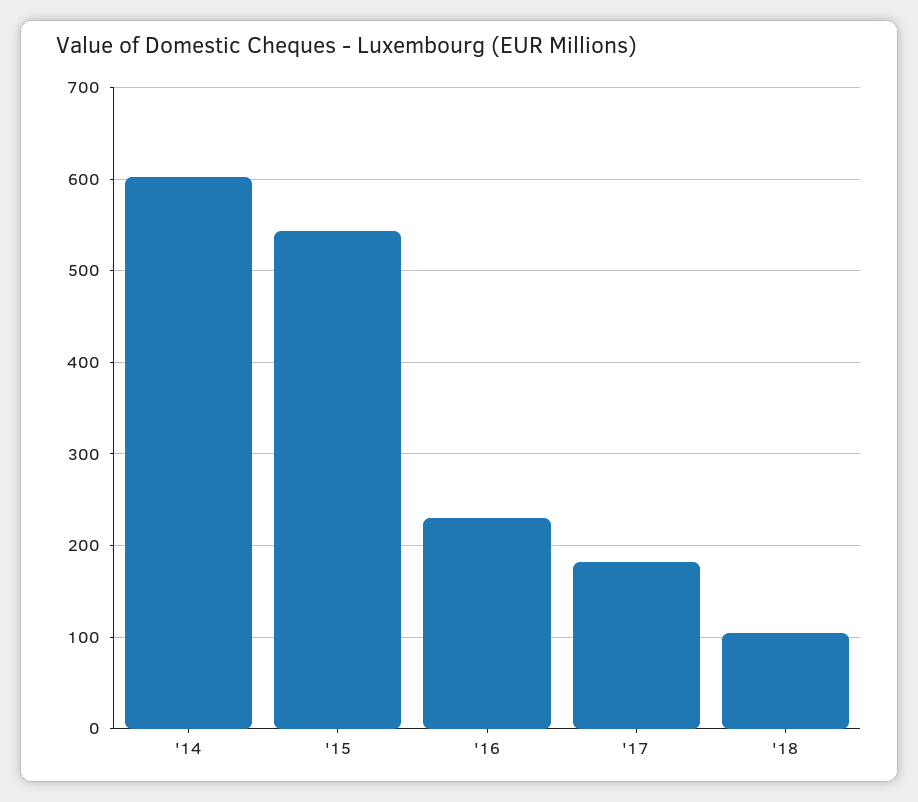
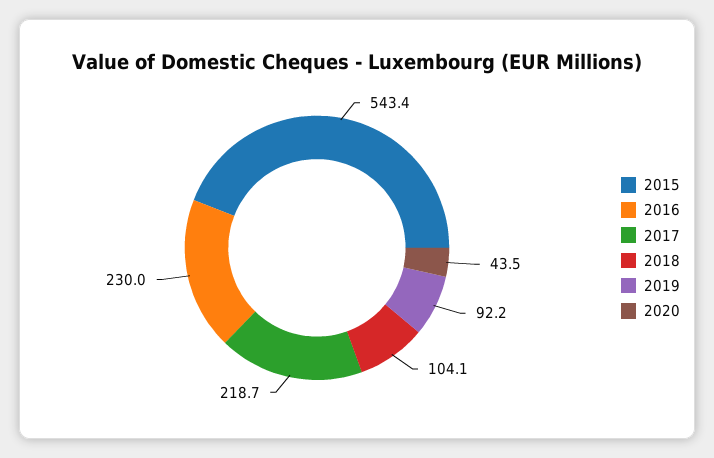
'14: 600 -> none
'17: 180 -> 218.7
2019: none -> 92.2
2020: none -> 43.5

